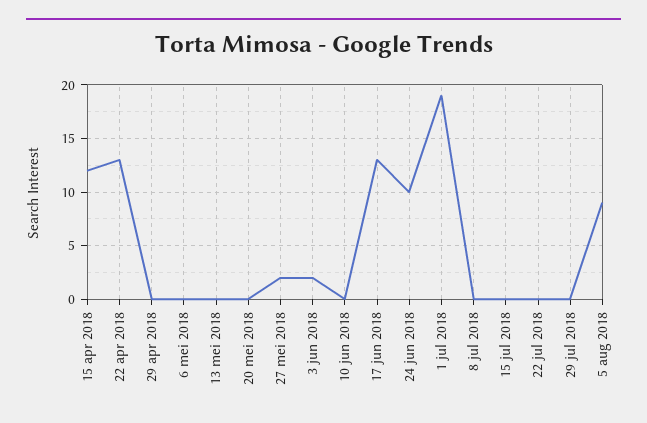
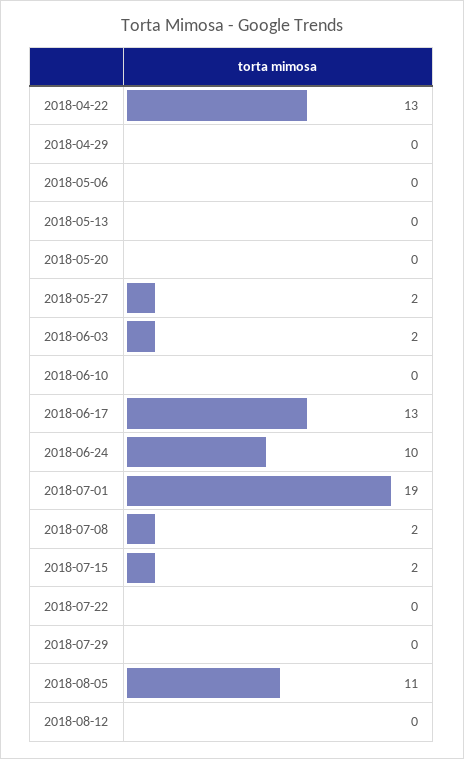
15 apr 2018: 12 -> none
8 jul 2018: 0 -> 2
15 jul 2018: 0 -> 2
5 aug 2018: 9 -> 11
2018-08-12: none -> 0

